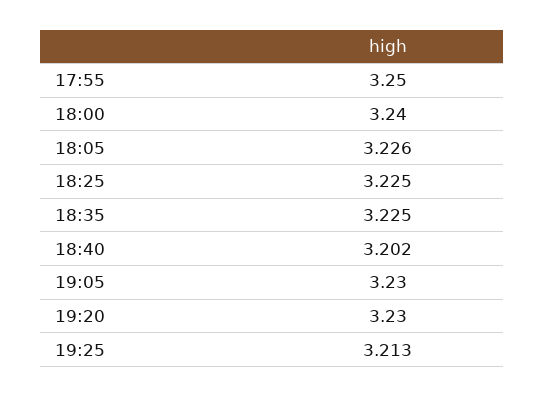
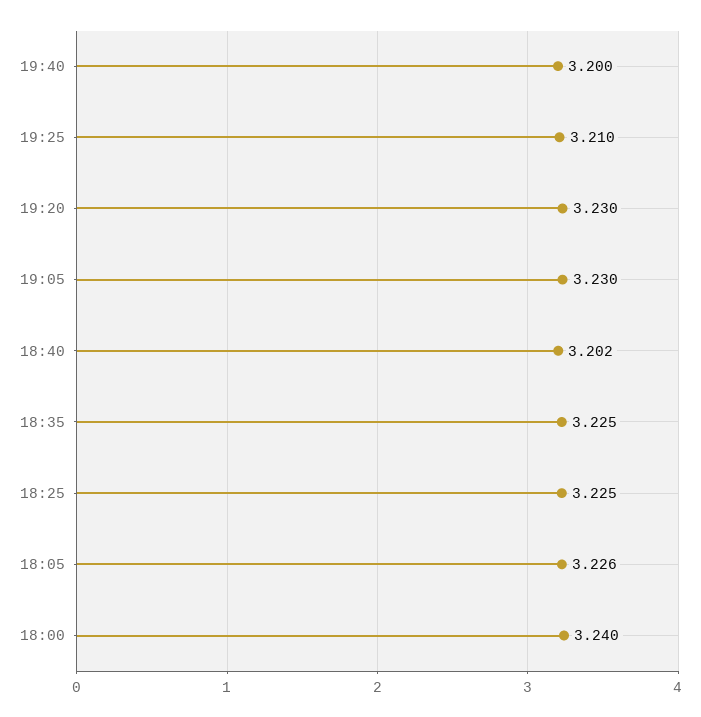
17:55: 3.25 -> none
19:25: 3.213 -> 3.21
19:40: none -> 3.2

